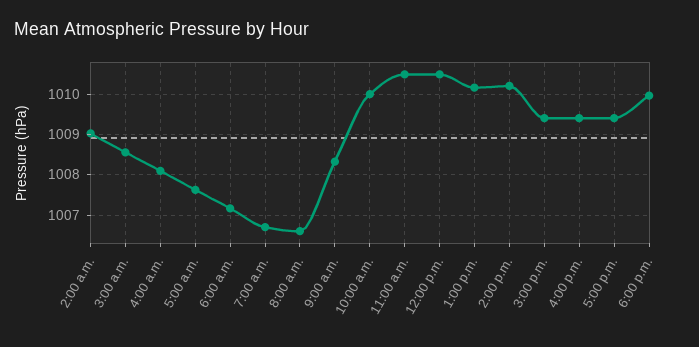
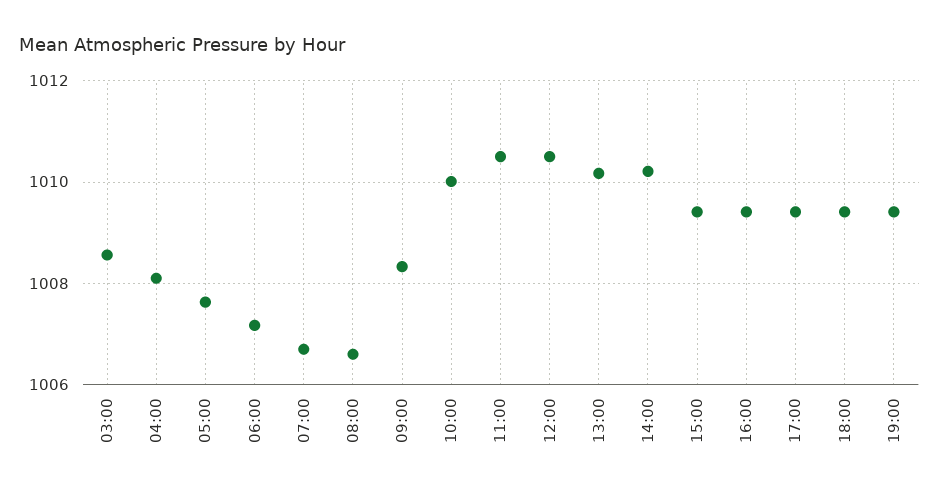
2:00 a.m.: 1009 -> none
6:00 p.m.: 1010 -> 1009.4
19:00: none -> 1009.4

